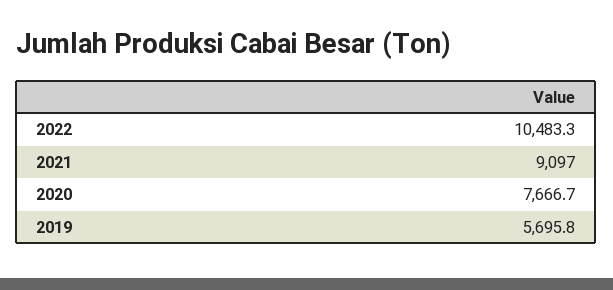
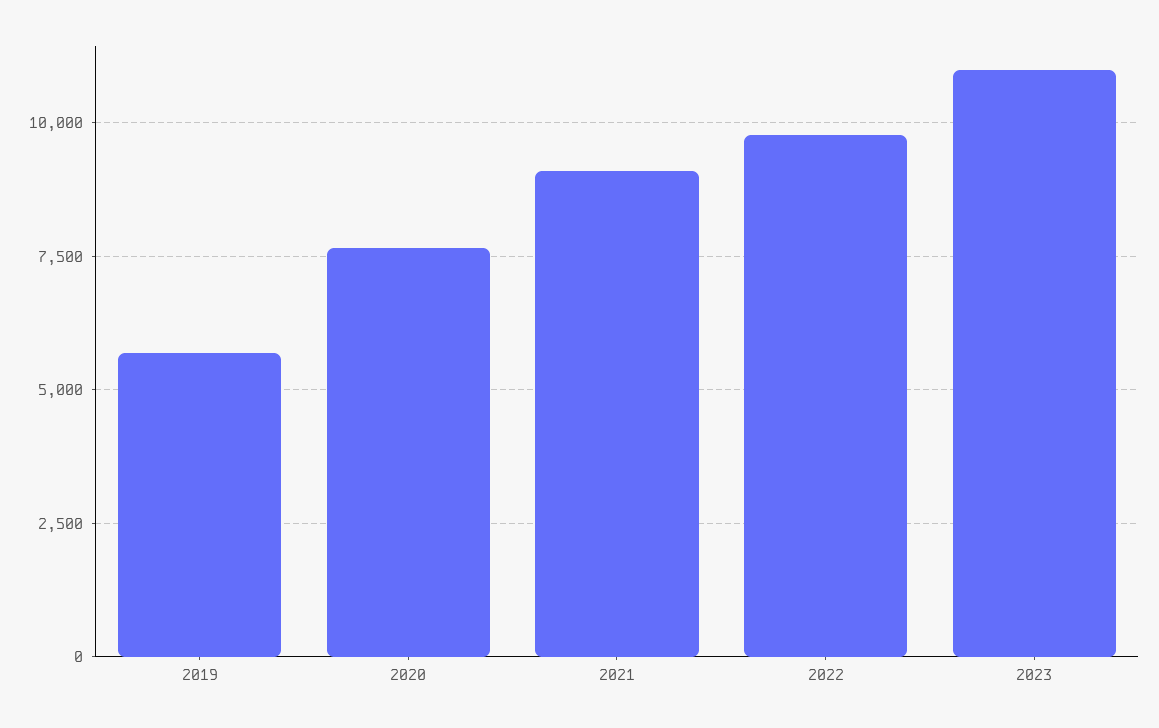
2022: 10483.3 -> 9750
2023: none -> 11000

